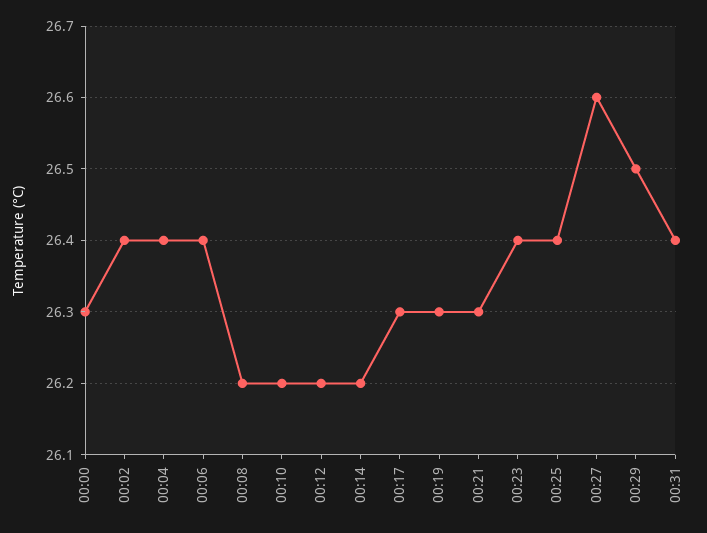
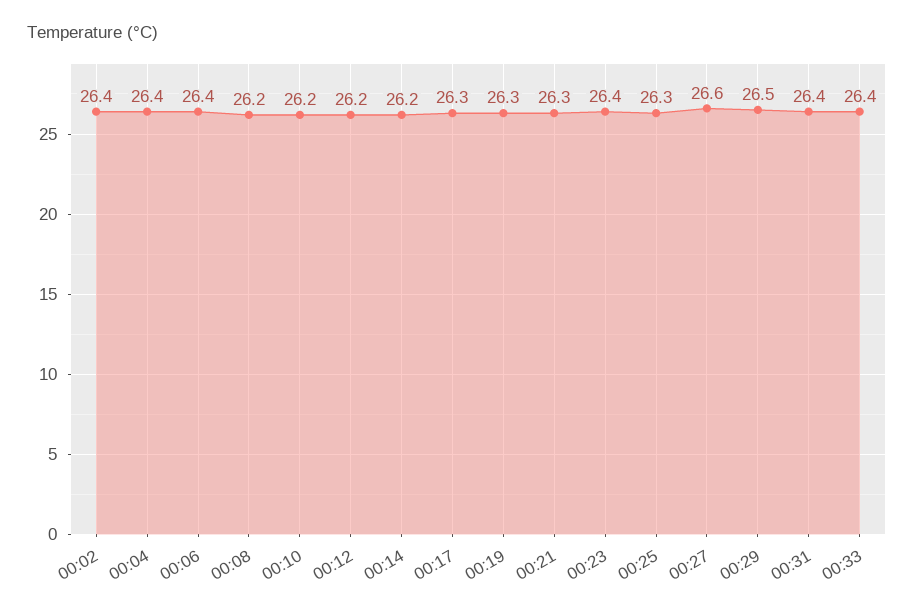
00:00: 26.3 -> none
00:25: 26.4 -> 26.3
00:33: none -> 26.4

